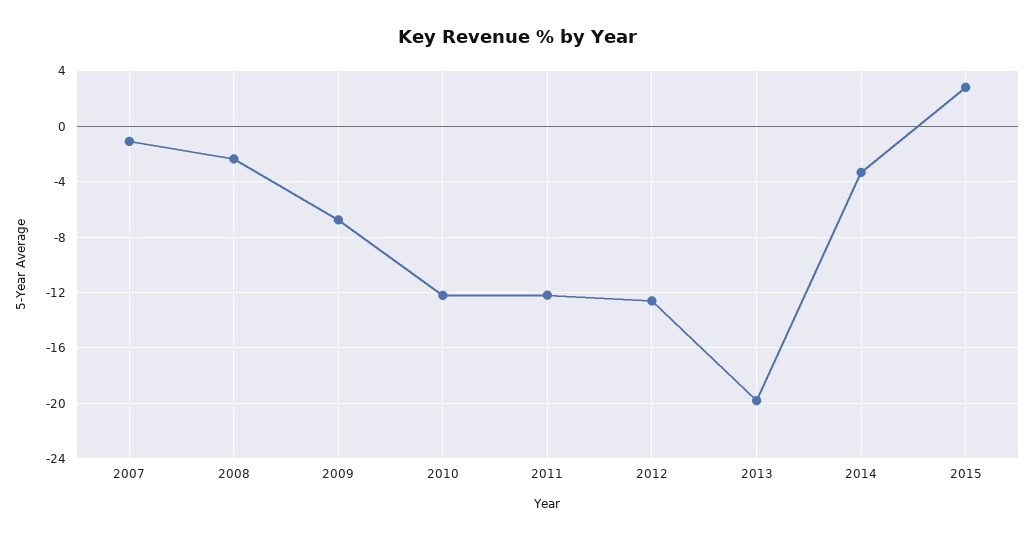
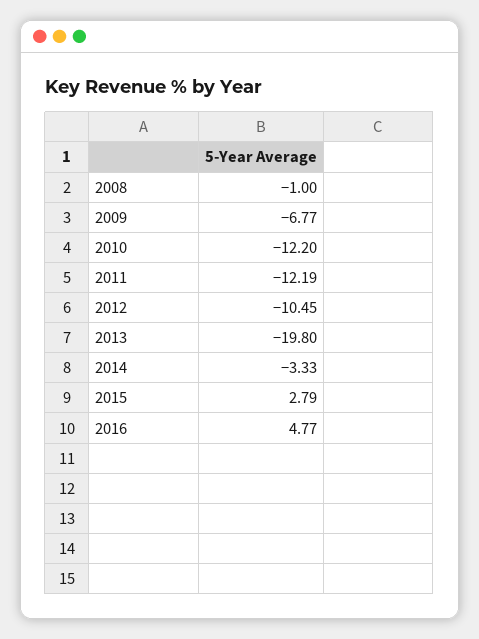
2007: -1 -> none
2008: -2.5 -> -1
2012: -12.5 -> -10.45
2016: none -> 4.77

